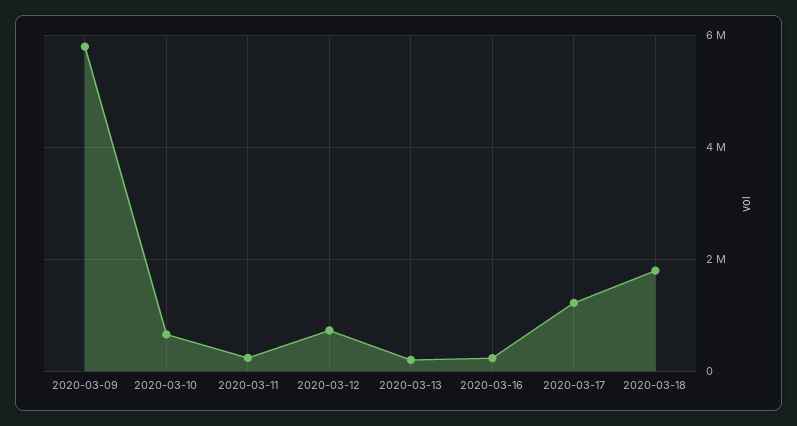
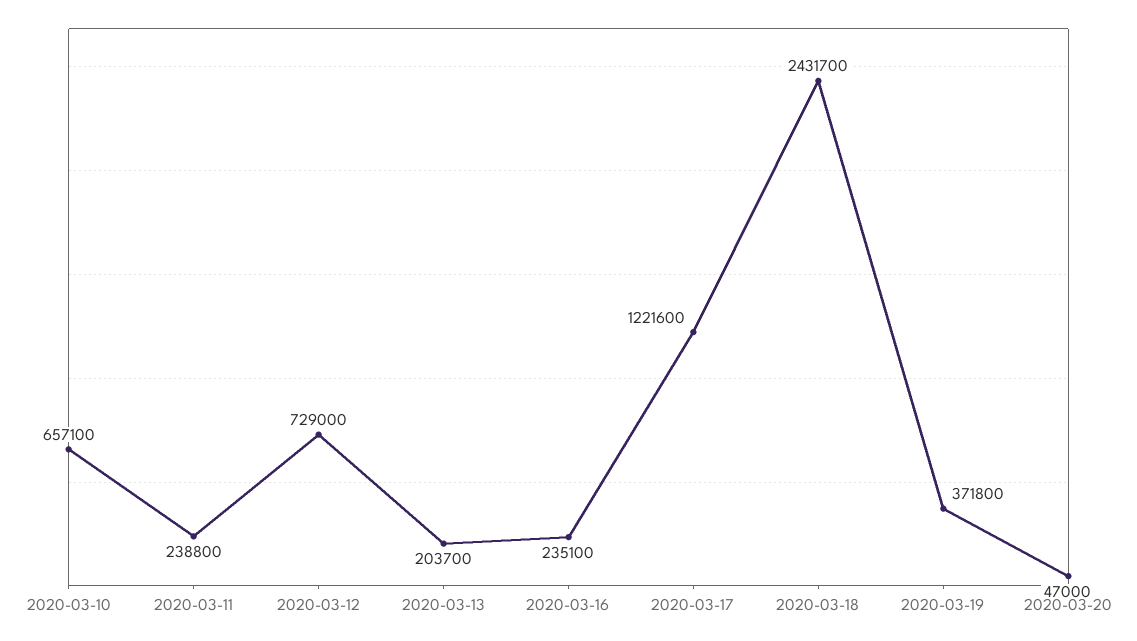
2020-03-09: 5800000 -> none
2020-03-18: 1800000 -> 2431700
2020-03-19: none -> 371800
2020-03-20: none -> 47000

